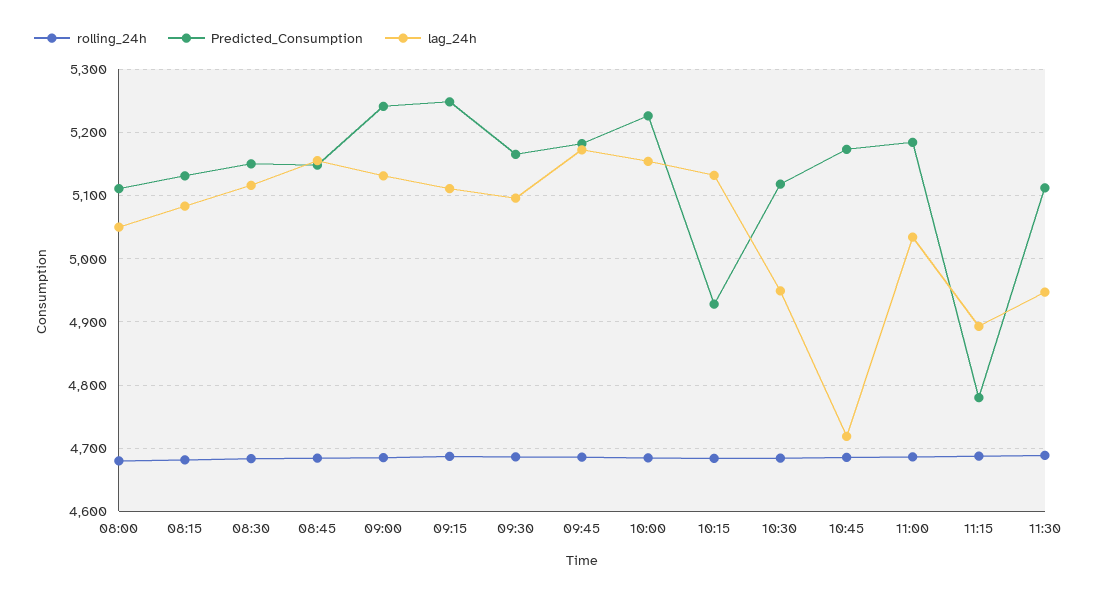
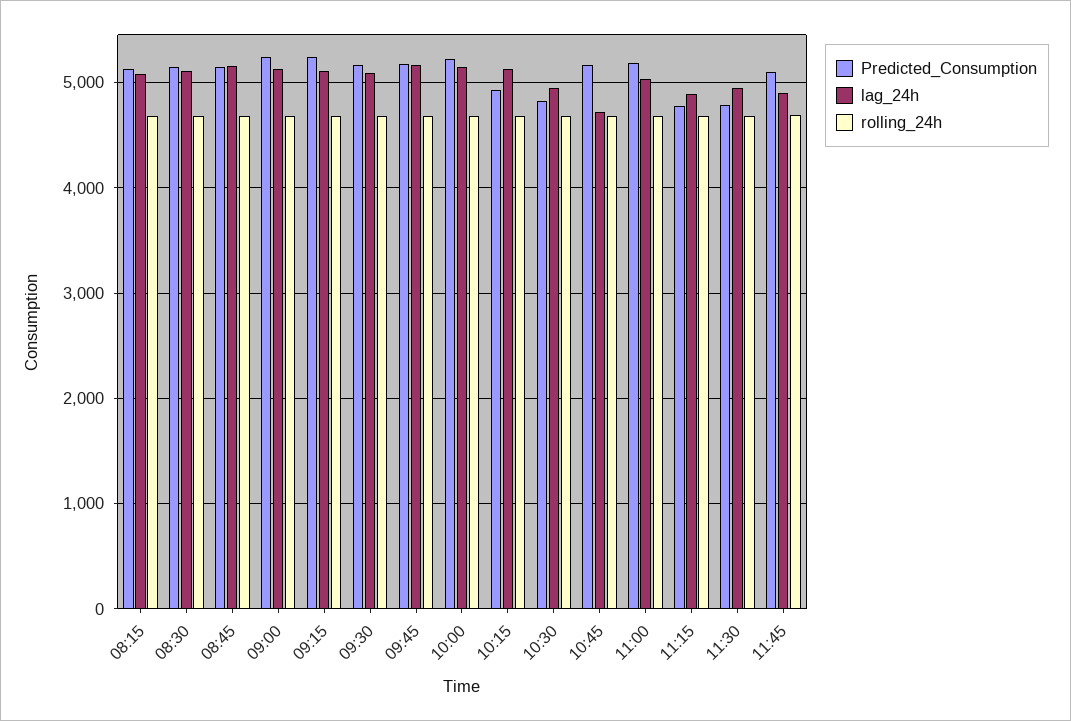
rolling_24h, 08:00: 4680 -> none
Predicted_Consumption, 08:00: 5110 -> none
lag_24h, 08:00: 5050 -> none
Predicted_Consumption, 10:30: 5120 -> 4800
Predicted_Consumption, 11:30: 5110 -> 4800
Predicted_Consumption, 11:45: none -> 5100
lag_24h, 11:45: none -> 4900
rolling_24h, 11:45: none -> 4700

